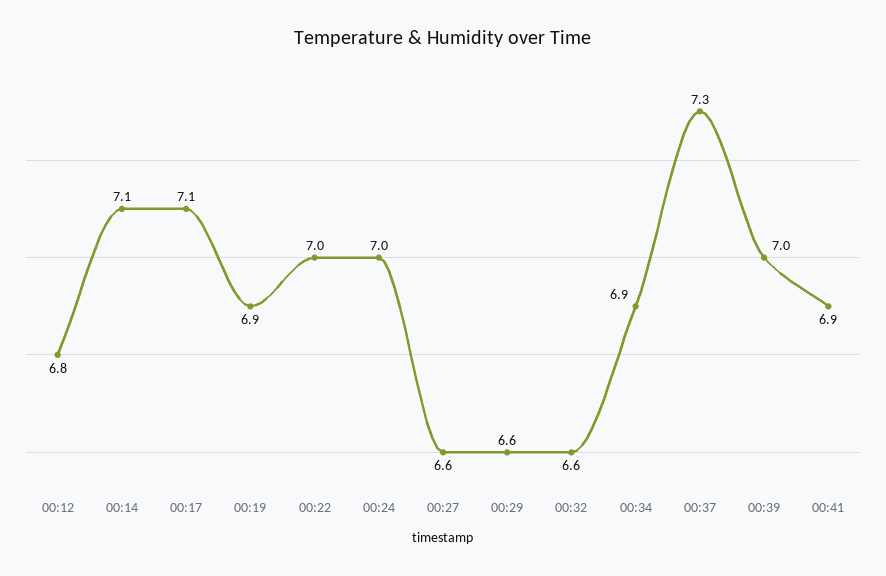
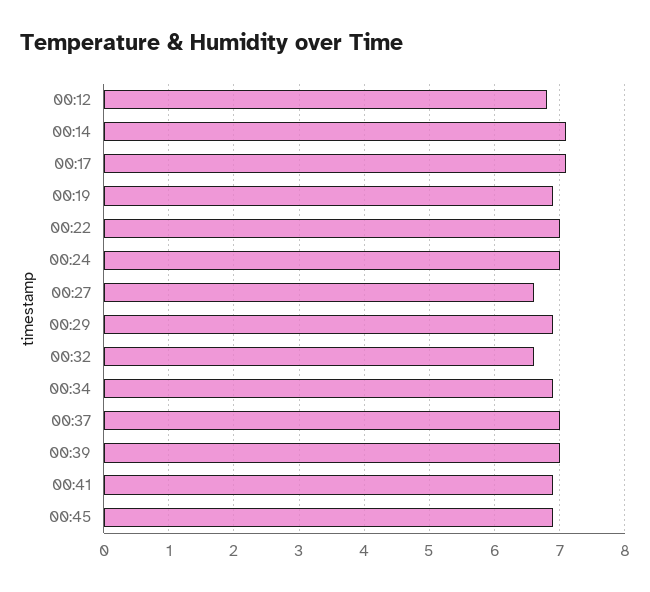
00:29: 6.6 -> 6.9
00:37: 7.3 -> 7
00:45: none -> 6.9

